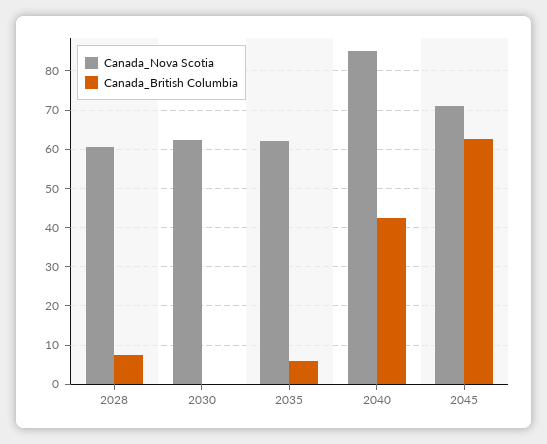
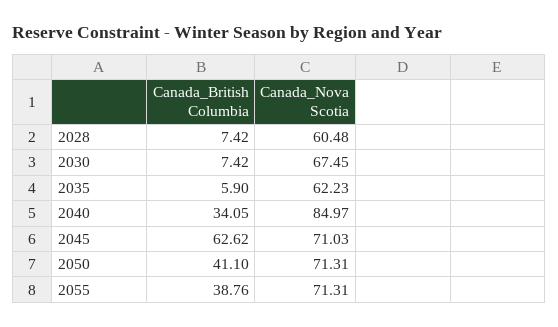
Canada_Nova Scotia, 2030: 62 -> 67.45
Canada_British Columbia, 2030: 0 -> 7.42
Canada_British Columbia, 2040: 42 -> 34.05
Canada_British Columbia, 2050: none -> 41.1
Canada_Nova Scotia, 2050: none -> 71.31
Canada_British Columbia, 2055: none -> 38.76
Canada_Nova Scotia, 2055: none -> 71.31

